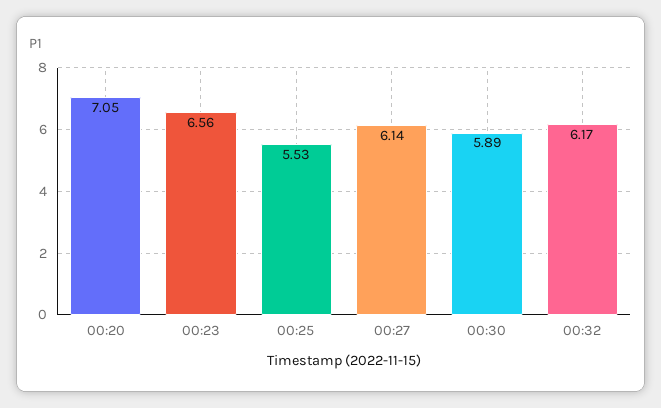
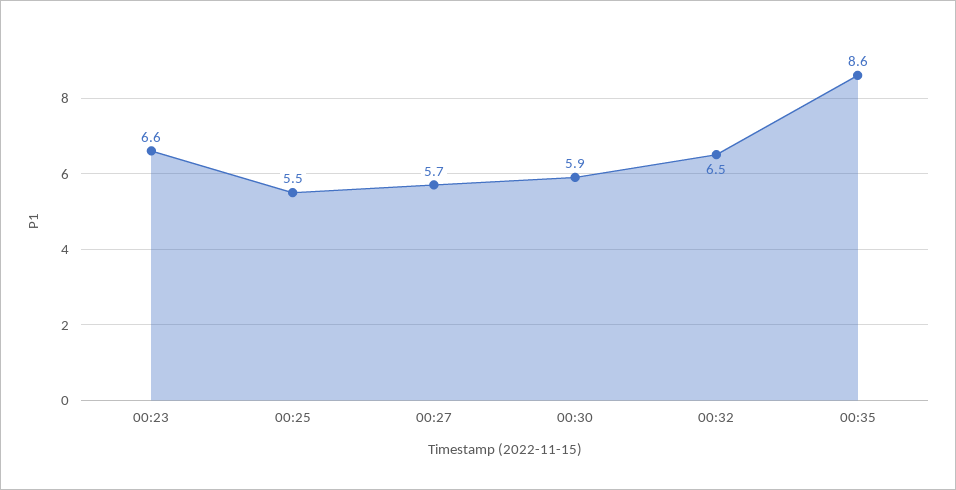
00:20: 7.05 -> none
00:27: 6.14 -> 5.7
00:32: 6.17 -> 6.5
00:35: none -> 8.6

